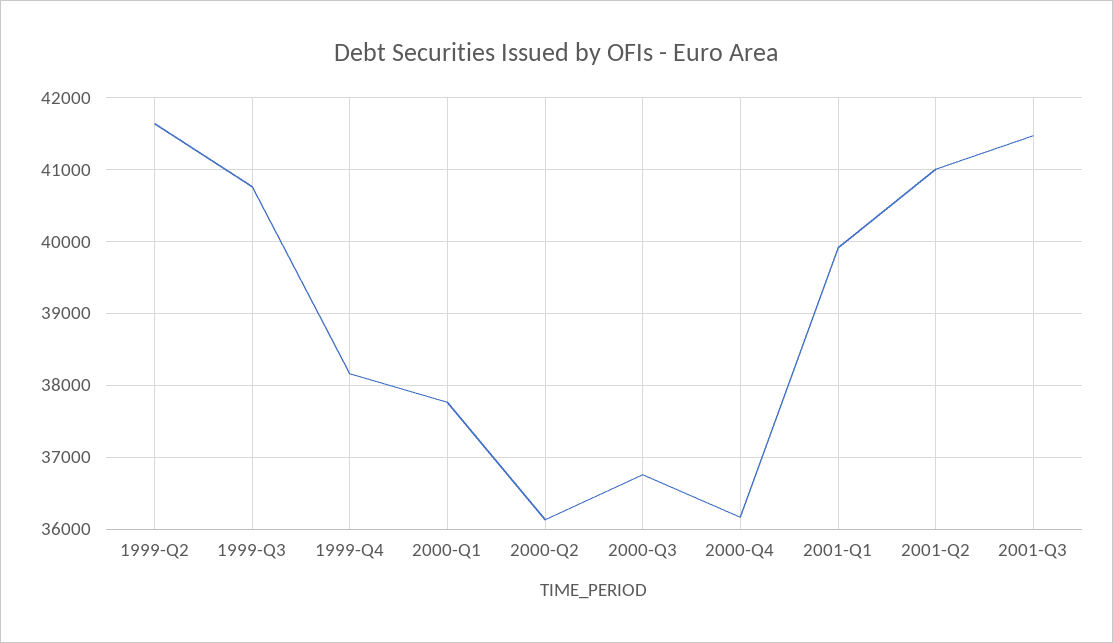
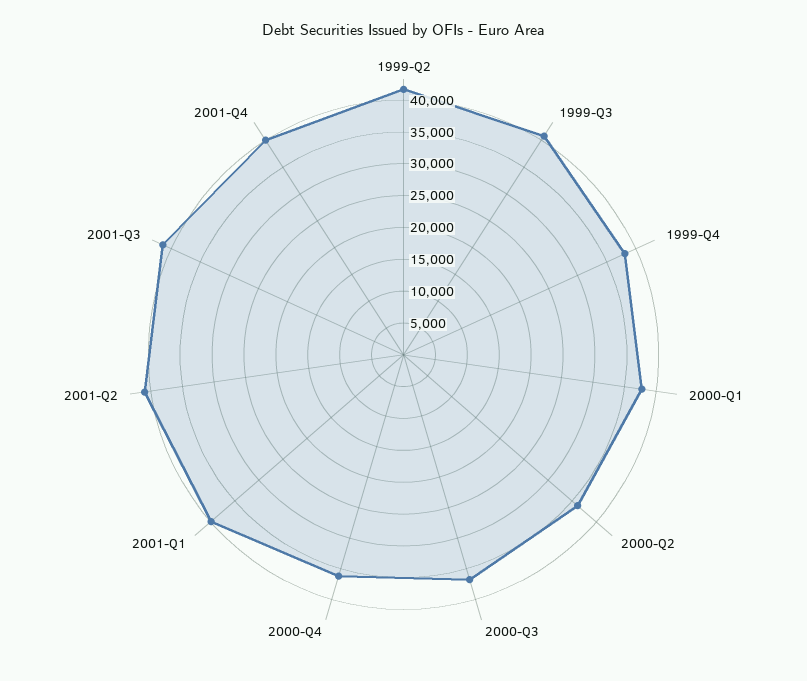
2001-Q4: none -> 40000

